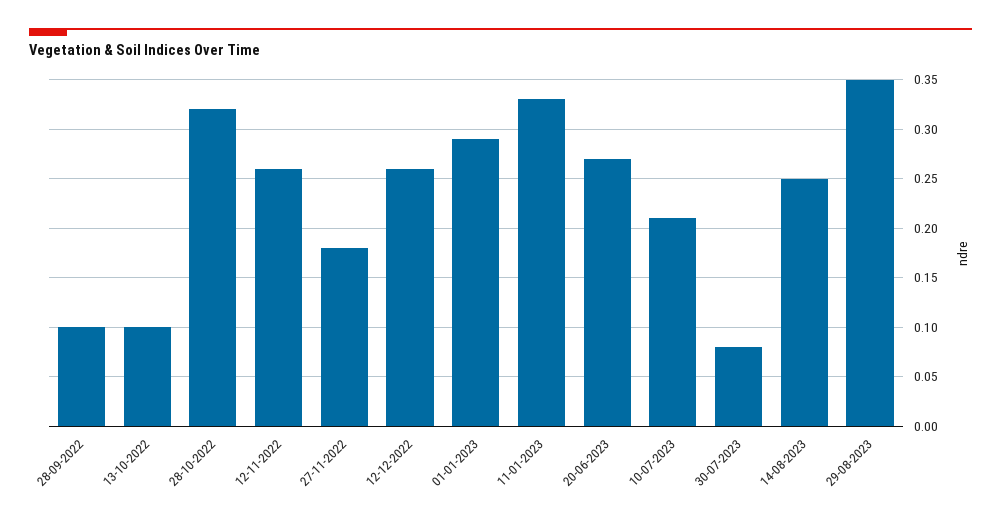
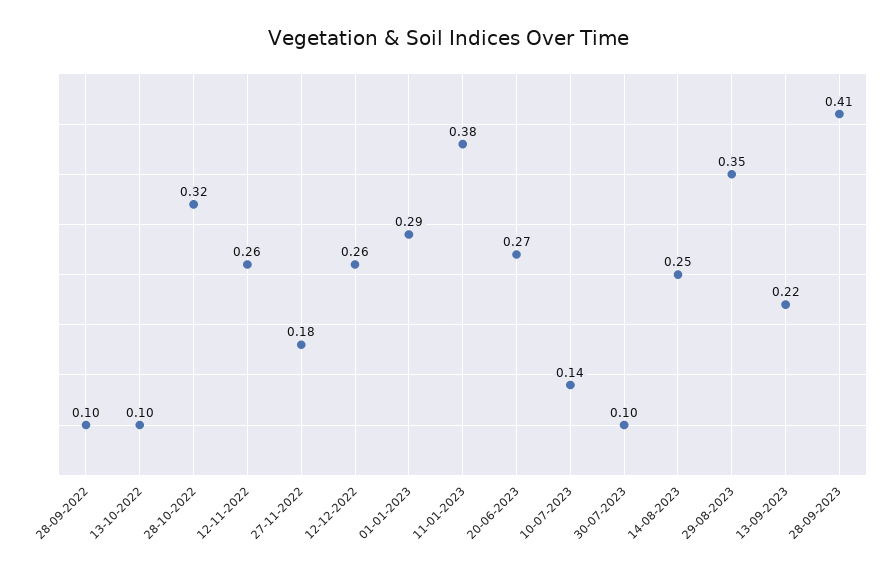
11-01-2023: 0.33 -> 0.38
10-07-2023: 0.21 -> 0.14
30-07-2023: 0.08 -> 0.1
13-09-2023: none -> 0.22
28-09-2023: none -> 0.41

